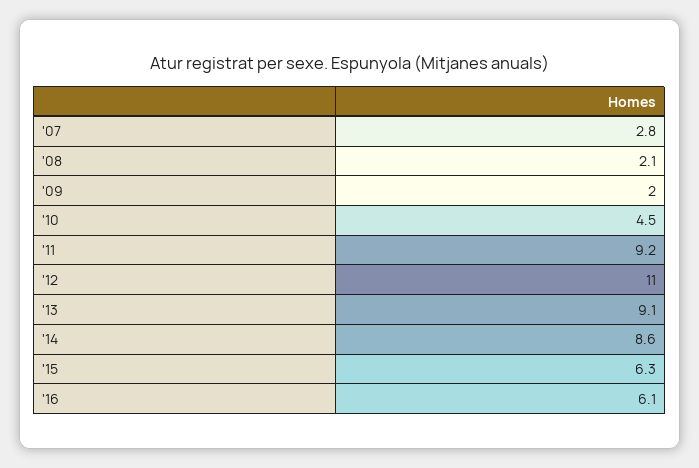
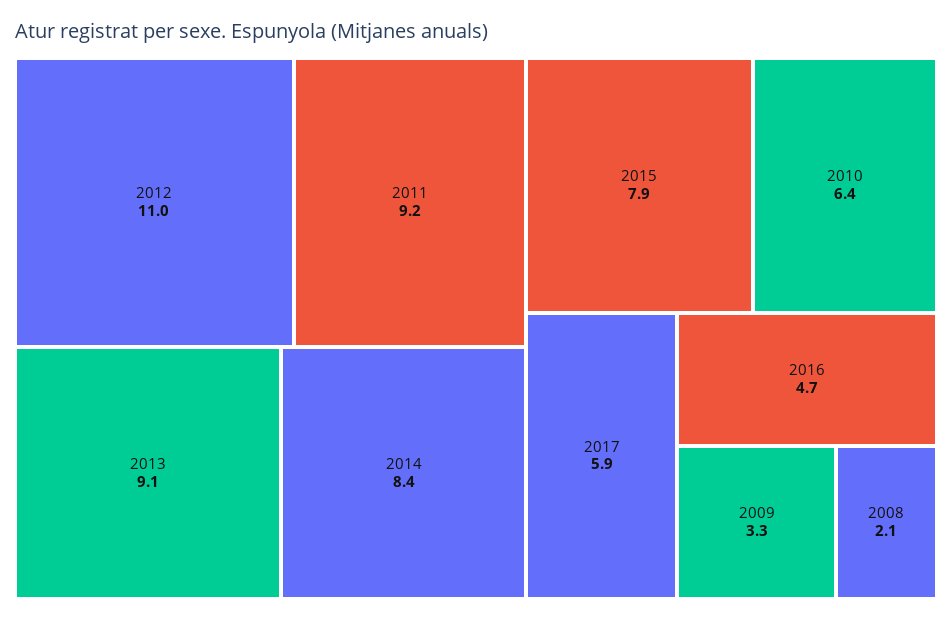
'07: 2.8 -> none
'09: 2 -> 3.3
'10: 4.5 -> 6.4
'14: 8.6 -> 8.4
'15: 6.3 -> 7.9
'16: 6.1 -> 4.7
2017: none -> 5.9

